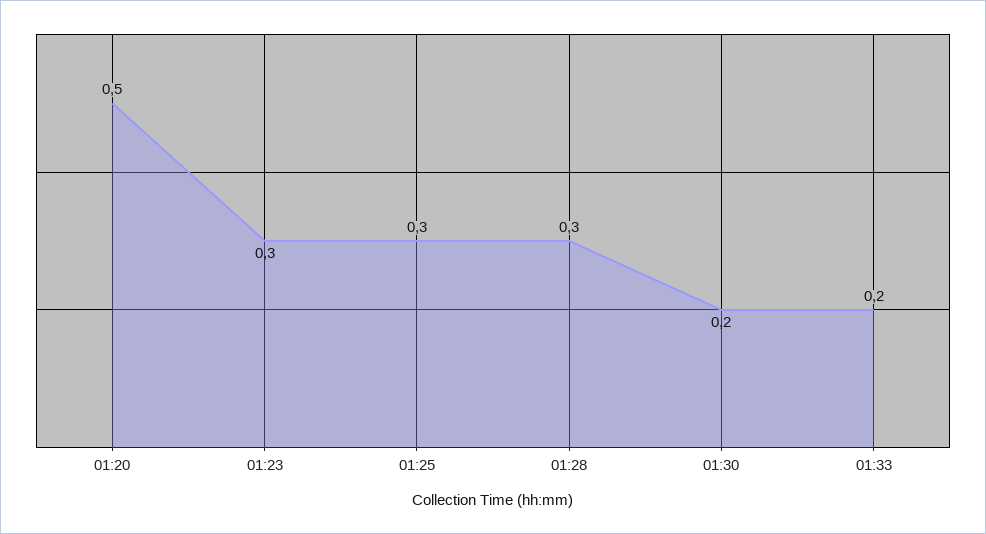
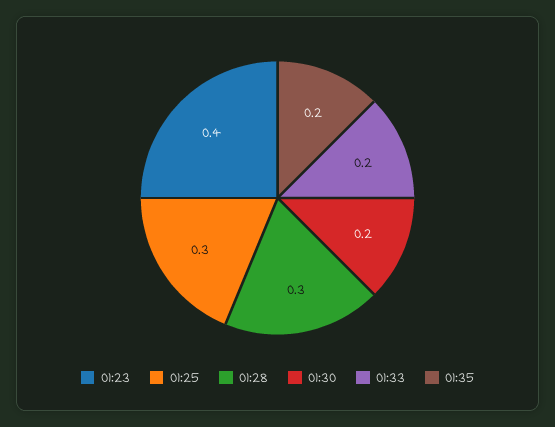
01:20: 0.5 -> none
01:23: 0.3 -> 0.4
01:35: none -> 0.2

